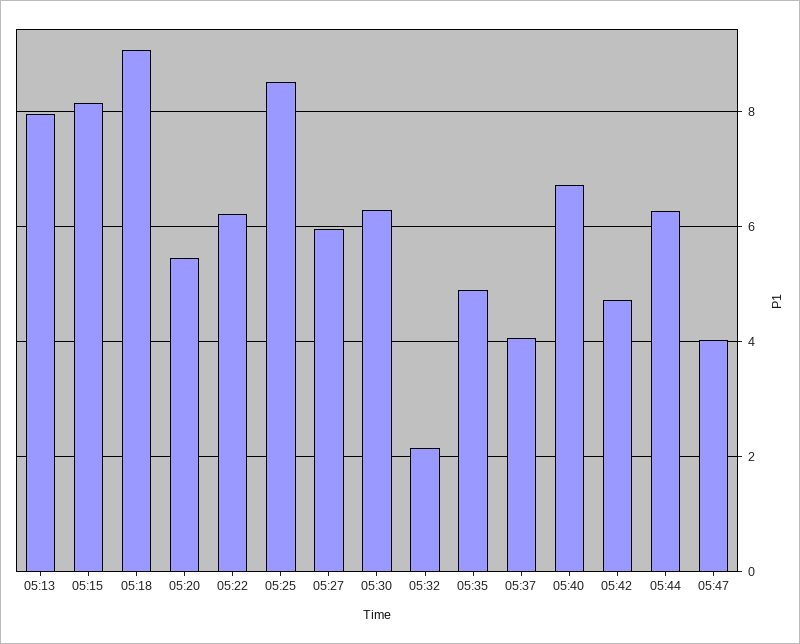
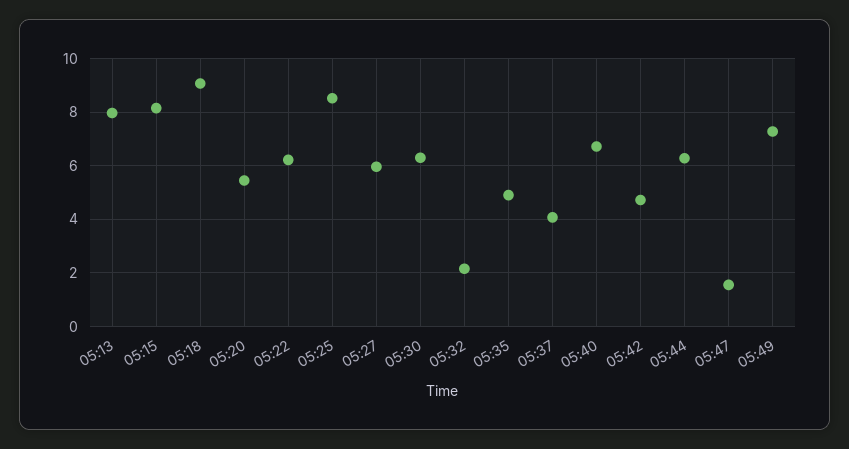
05:47: 4 -> 1.5
05:49: none -> 7.25

